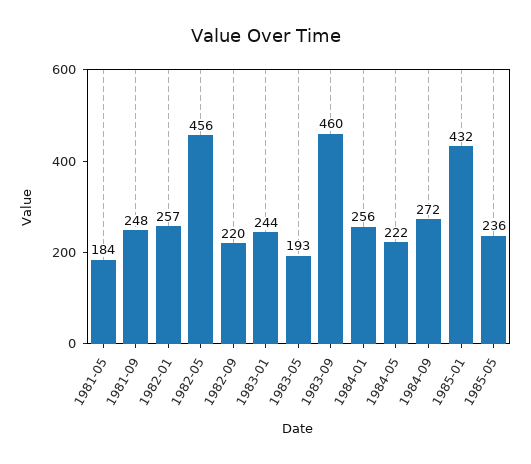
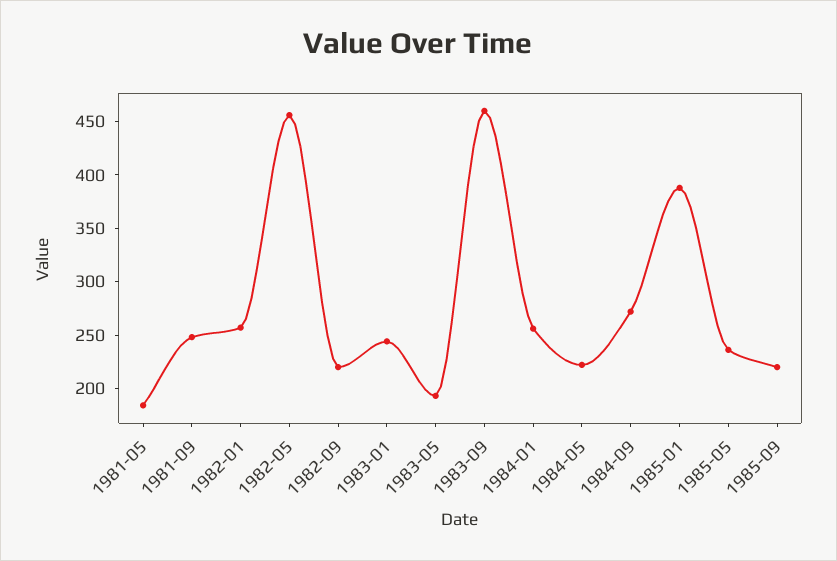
1985-01: 432 -> 390
1985-09: none -> 220

